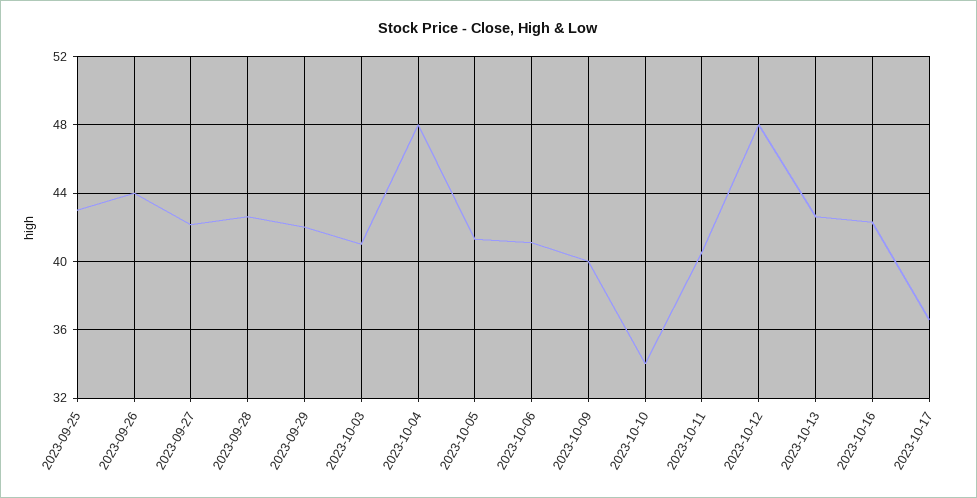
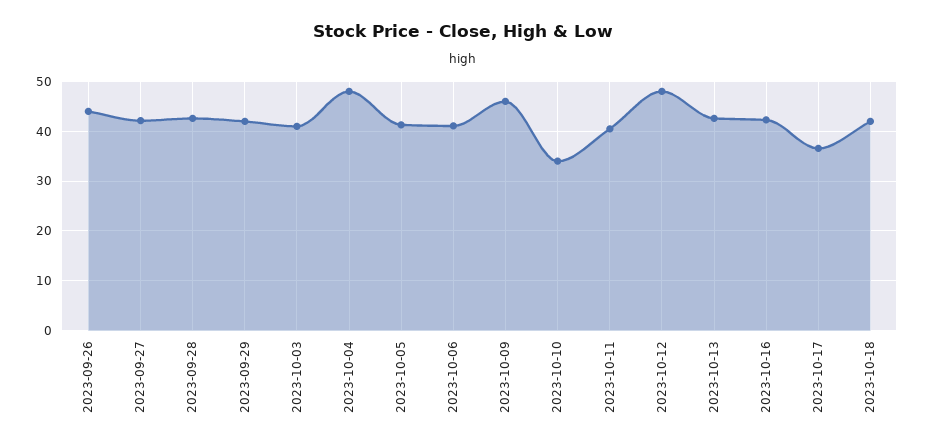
2023-09-25: 43 -> none
2023-10-09: 40 -> 46
2023-10-18: none -> 42

